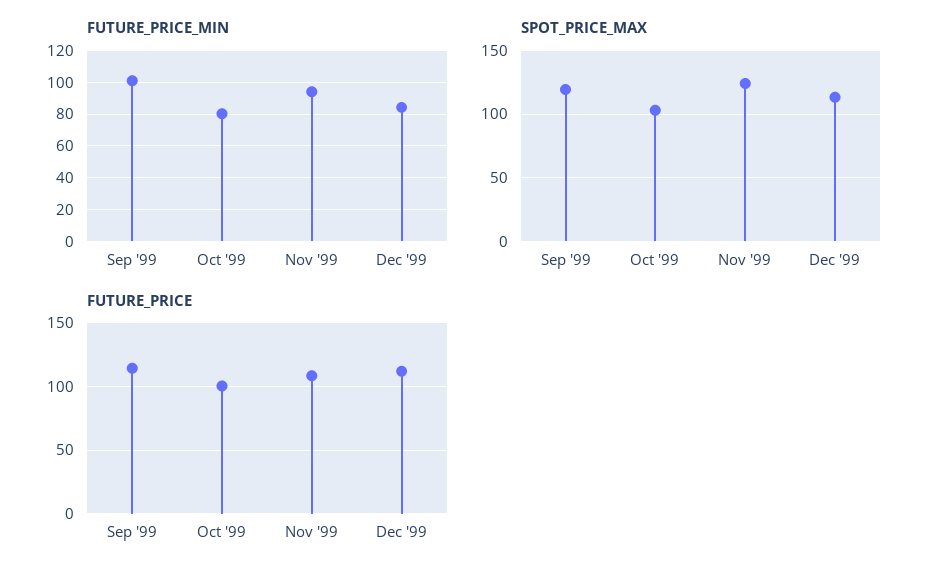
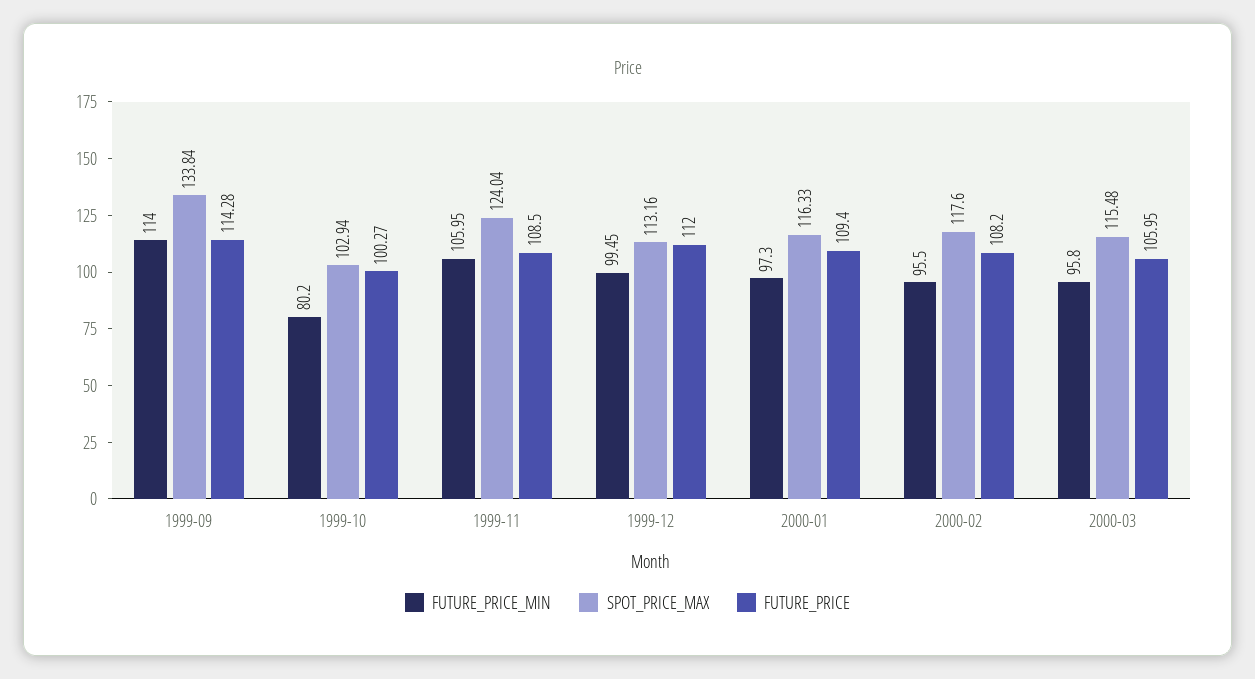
FUTURE_PRICE_MIN, Sep '99: 100 -> 114
FUTURE_PRICE_MIN, Nov '99: 95 -> 105.95
FUTURE_PRICE_MIN, Dec '99: 85 -> 99.45
SPOT_PRICE_MAX, Sep '99: 120 -> 133.84
FUTURE_PRICE_MIN, 2000-01: none -> 97.3
SPOT_PRICE_MAX, 2000-01: none -> 116.33
FUTURE_PRICE, 2000-01: none -> 109.4
FUTURE_PRICE_MIN, 2000-02: none -> 95.5
SPOT_PRICE_MAX, 2000-02: none -> 117.6
FUTURE_PRICE, 2000-02: none -> 108.2
FUTURE_PRICE_MIN, 2000-03: none -> 95.8
SPOT_PRICE_MAX, 2000-03: none -> 115.48
FUTURE_PRICE, 2000-03: none -> 105.95

